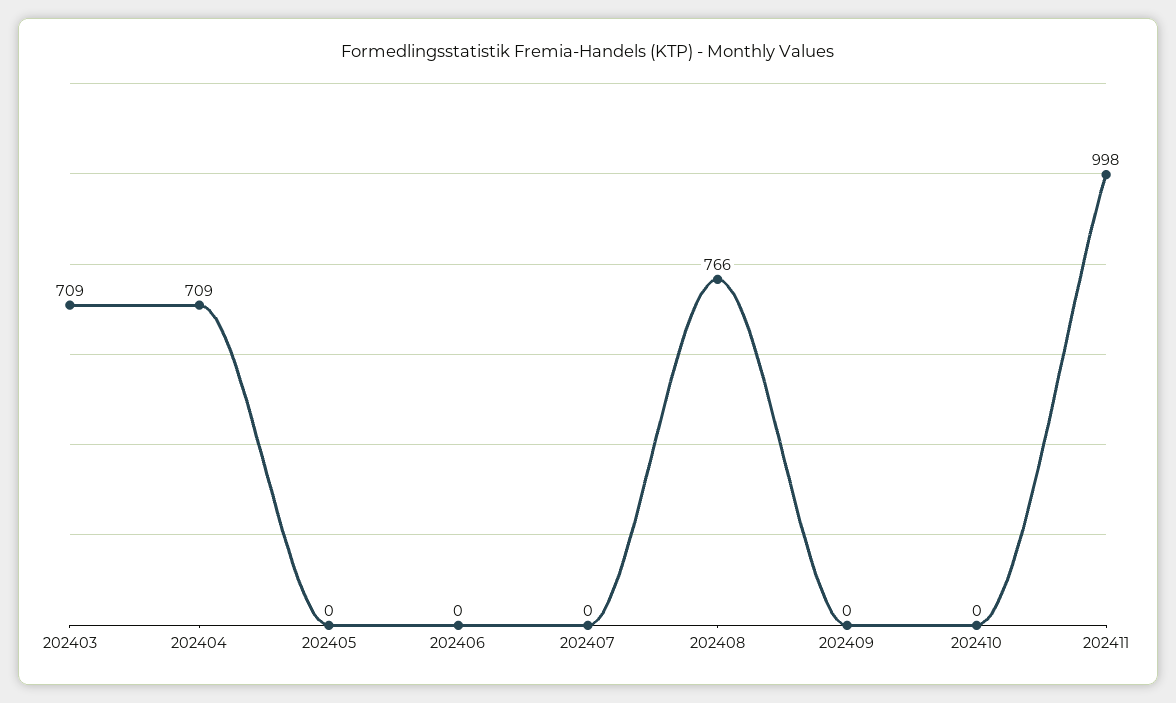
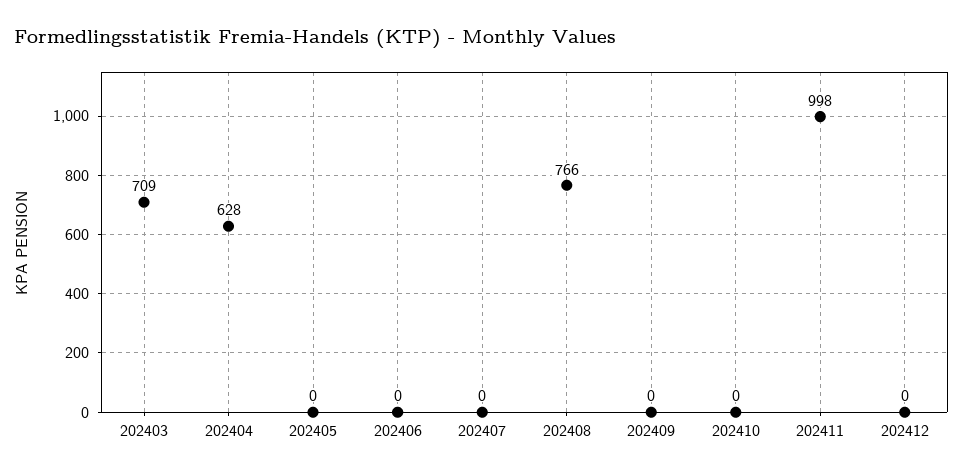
202404: 709 -> 628
202412: none -> 0

